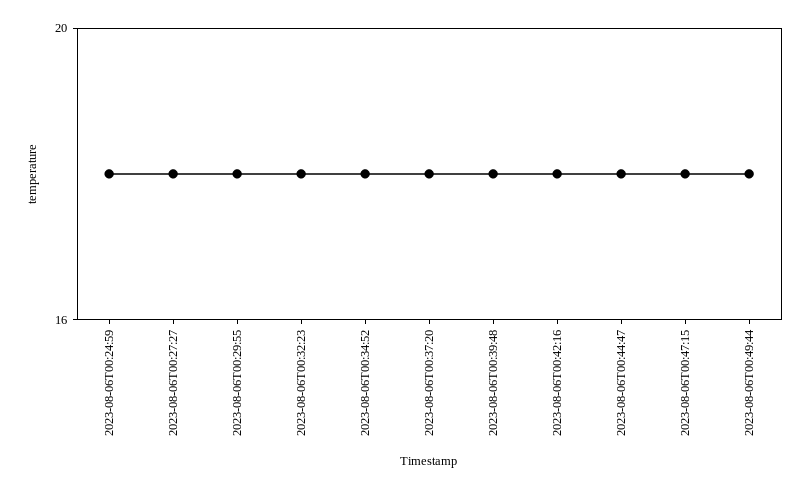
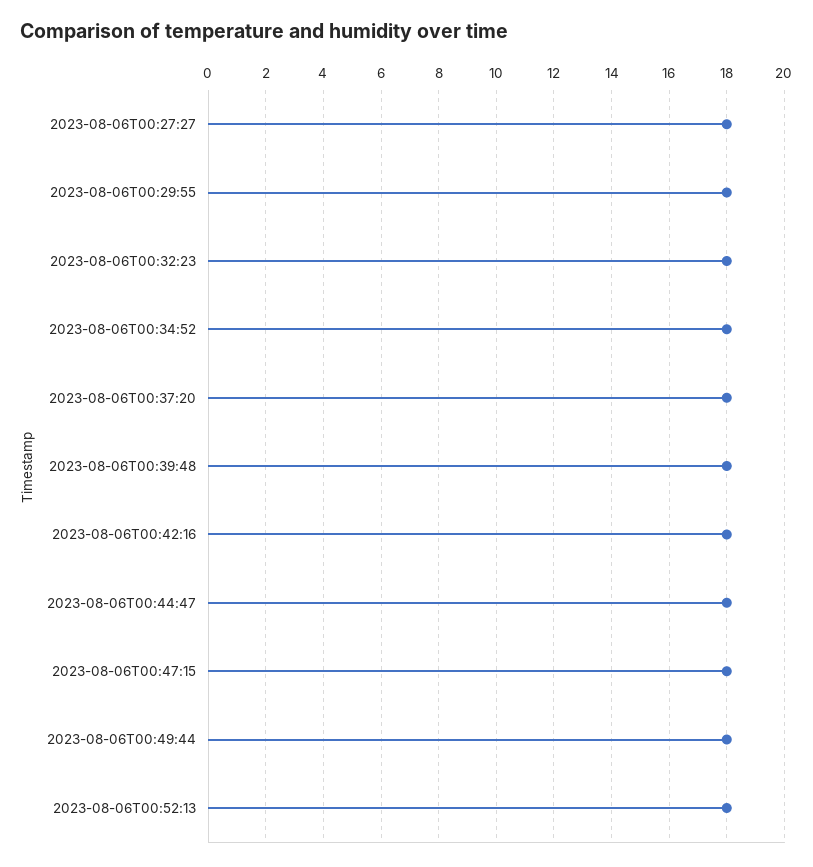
2023-08-06T00:24:59: 18 -> none
2023-08-06T00:52:13: none -> 18

